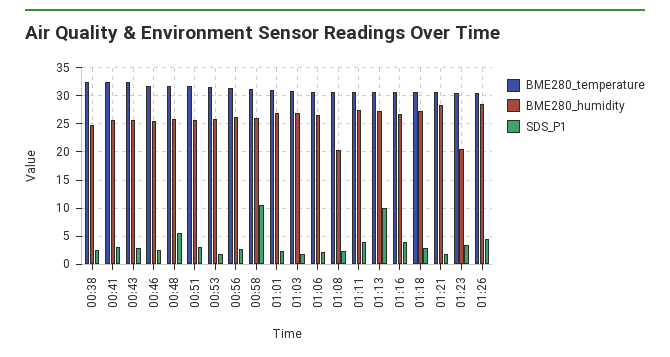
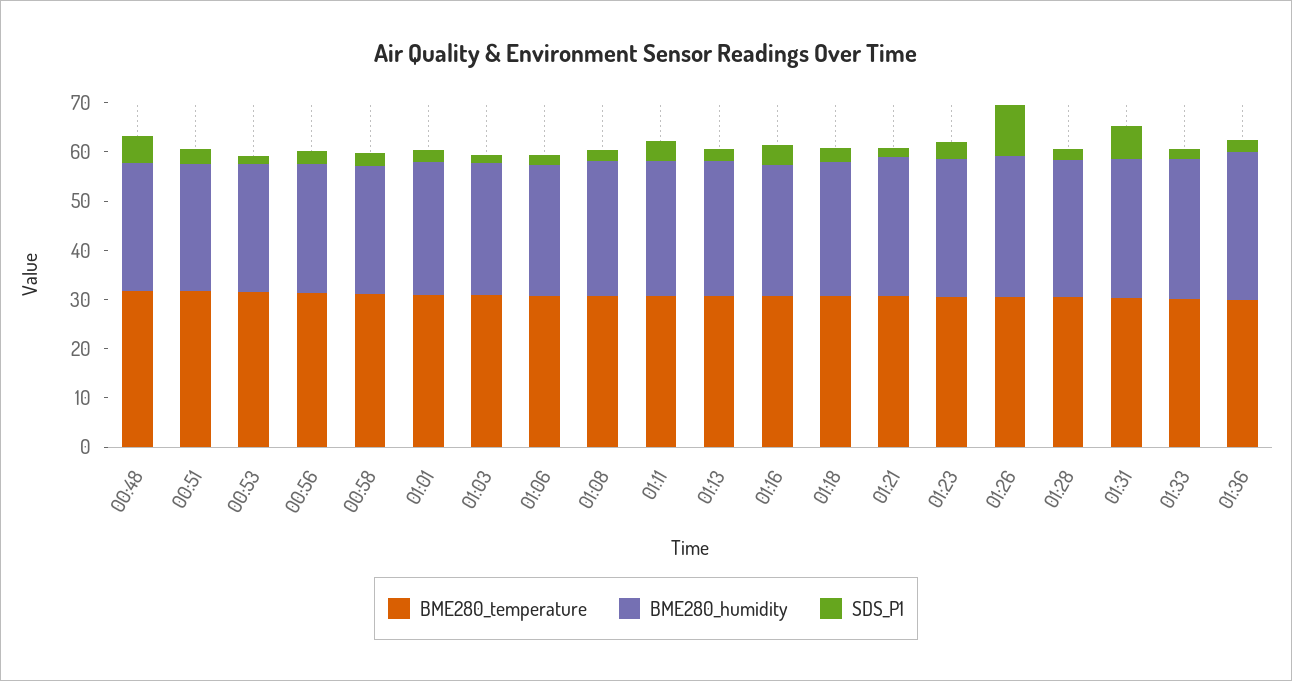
BME280_temperature, 00:38: 32.5 -> none
BME280_humidity, 00:38: 25 -> none
SDS_P1, 00:38: 2.5 -> none
BME280_temperature, 00:41: 32.5 -> none
BME280_humidity, 00:41: 25 -> none
SDS_P1, 00:41: 2.5 -> none
BME280_temperature, 00:43: 32.5 -> none
BME280_humidity, 00:43: 25 -> none
SDS_P1, 00:43: 2.5 -> none
BME280_temperature, 00:46: 32.5 -> none
BME280_humidity, 00:46: 25 -> none
SDS_P1, 00:46: 2.5 -> none
SDS_P1, 00:58: 10 -> 2
BME280_humidity, 01:08: 20 -> 28
SDS_P1, 01:13: 10 -> 2
BME280_humidity, 01:23: 20 -> 28
SDS_P1, 01:26: 5 -> 10
BME280_temperature, 01:28: none -> 30
BME280_humidity, 01:28: none -> 28
SDS_P1, 01:28: none -> 2
BME280_temperature, 01:31: none -> 30
BME280_humidity, 01:31: none -> 28
SDS_P1, 01:31: none -> 6
BME280_temperature, 01:33: none -> 30
BME280_humidity, 01:33: none -> 28
SDS_P1, 01:33: none -> 2
BME280_temperature, 01:36: none -> 30
BME280_humidity, 01:36: none -> 30
SDS_P1, 01:36: none -> 2

